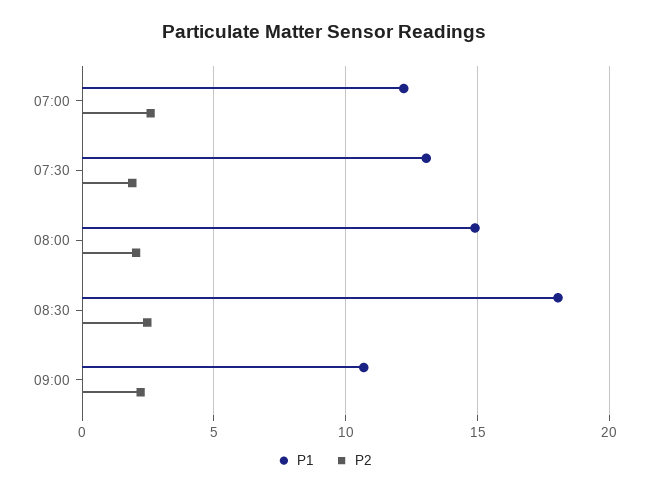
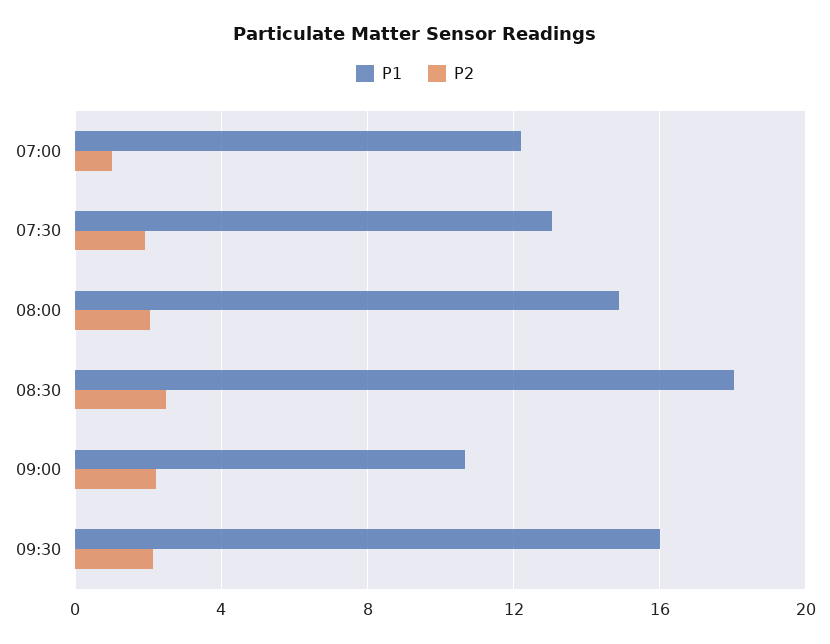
P2, 07:00: 2.5 -> 1
P1, 09:30: none -> 16
P2, 09:30: none -> 2

